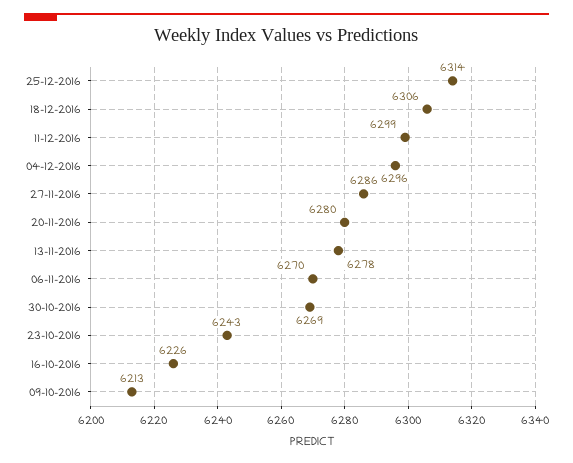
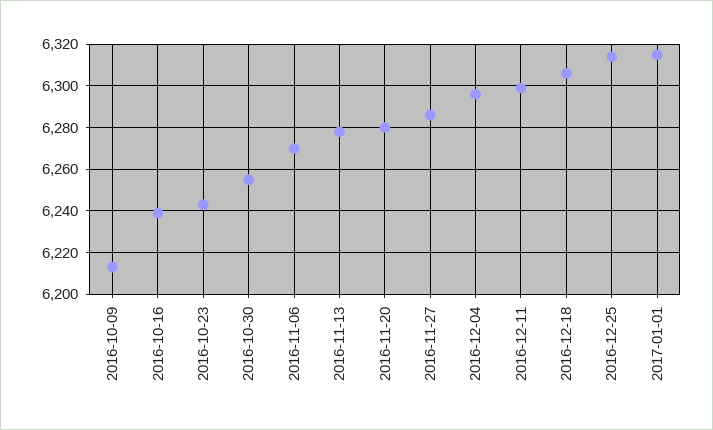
30-10-2016: 6269 -> 6255
16-10-2016: 6226 -> 6240
2017-01-01: none -> 6315

